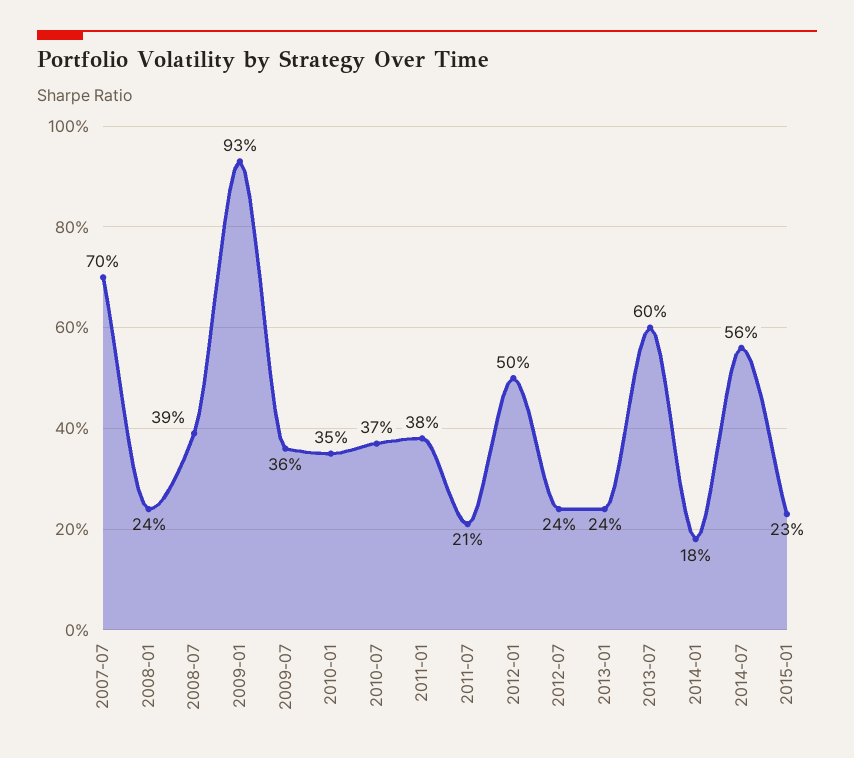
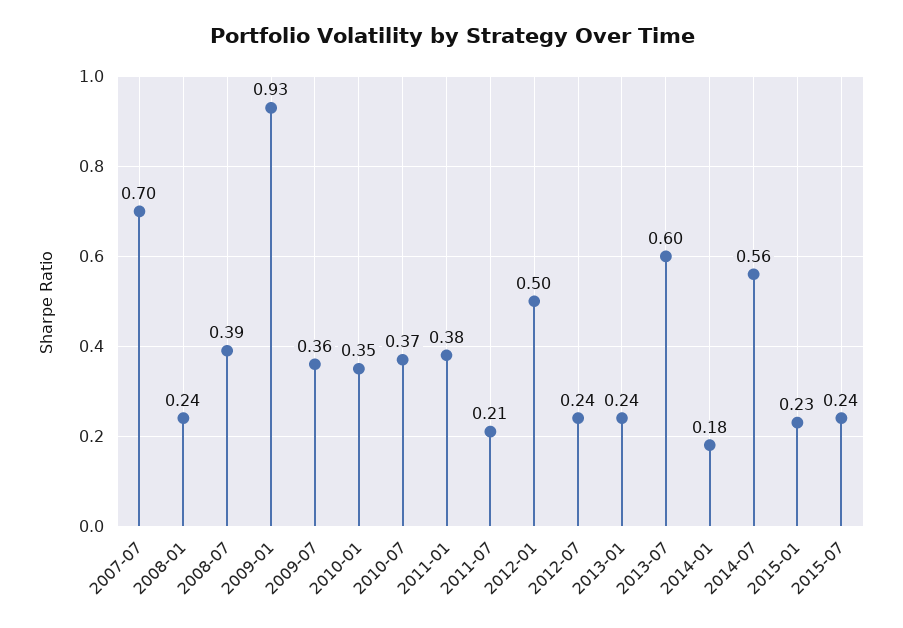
2015-07: none -> 0.24

